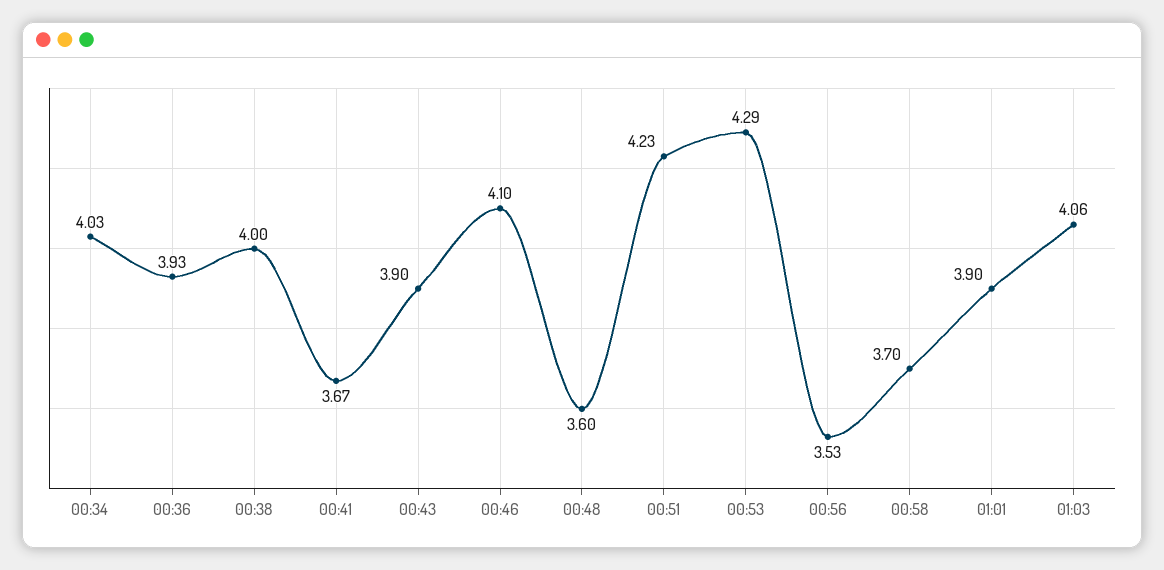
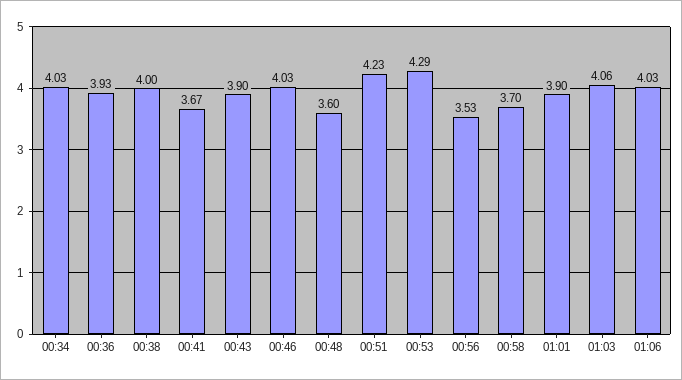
00:46: 4.1 -> 4.03
01:06: none -> 4.03

